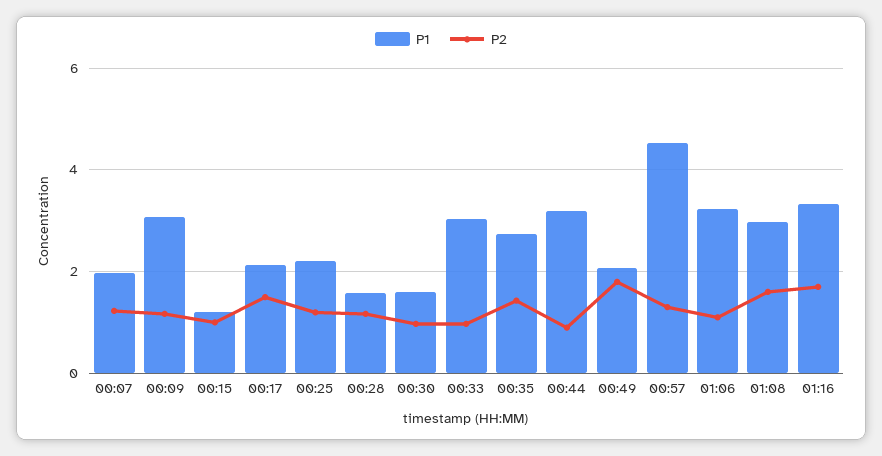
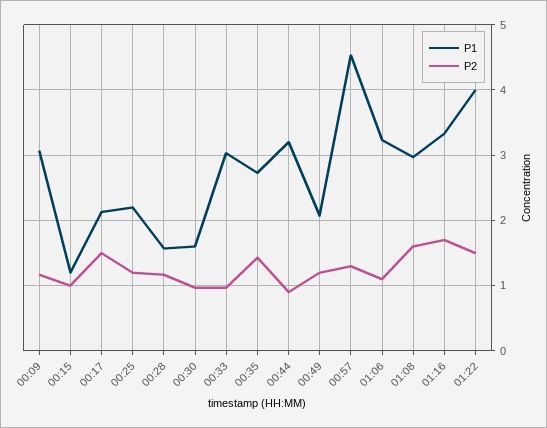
P1, 00:07: 2 -> none
P2, 00:07: 1.2 -> none
P2, 00:49: 1.8 -> 1.2
P1, 01:22: none -> 4
P2, 01:22: none -> 1.5

